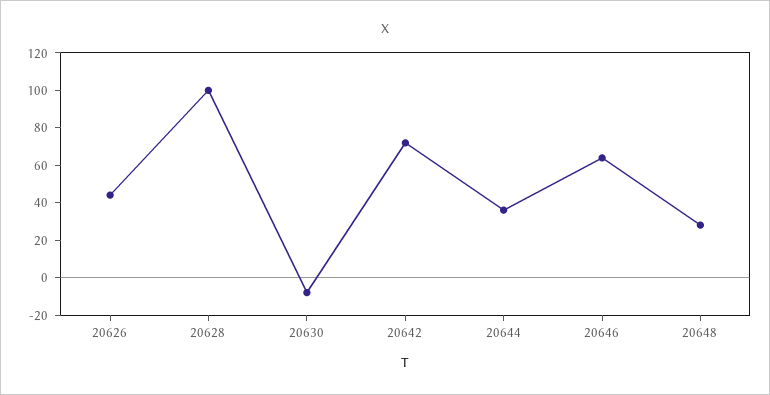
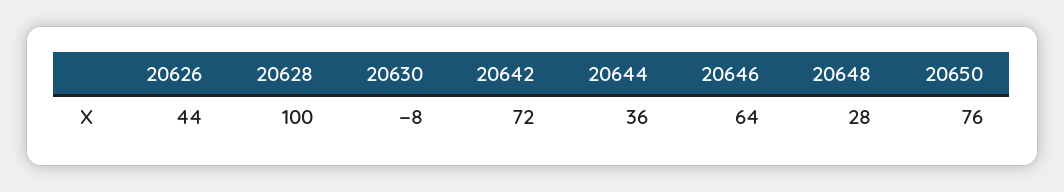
20650: none -> 76

